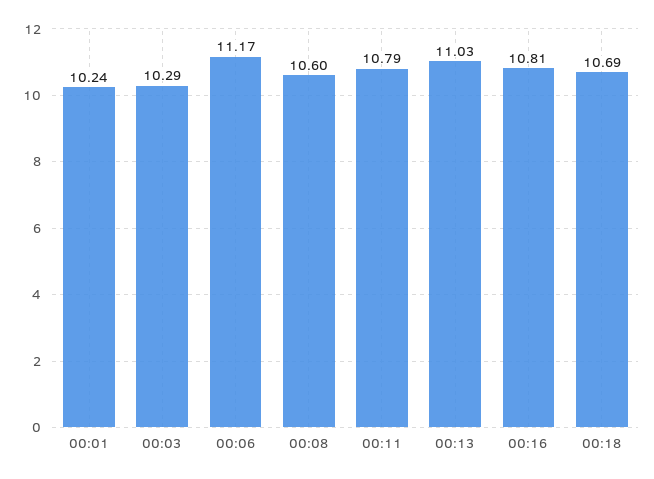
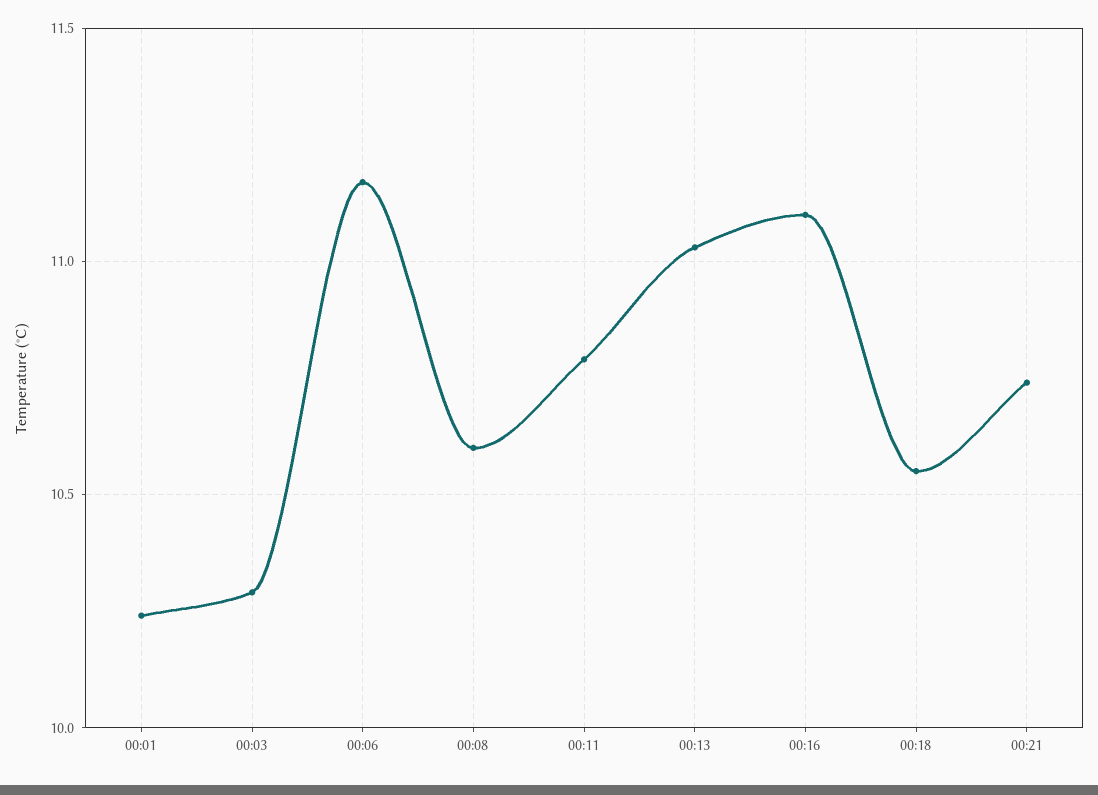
00:16: 10.81 -> 11.1
00:18: 10.69 -> 10.55
00:21: none -> 10.75

